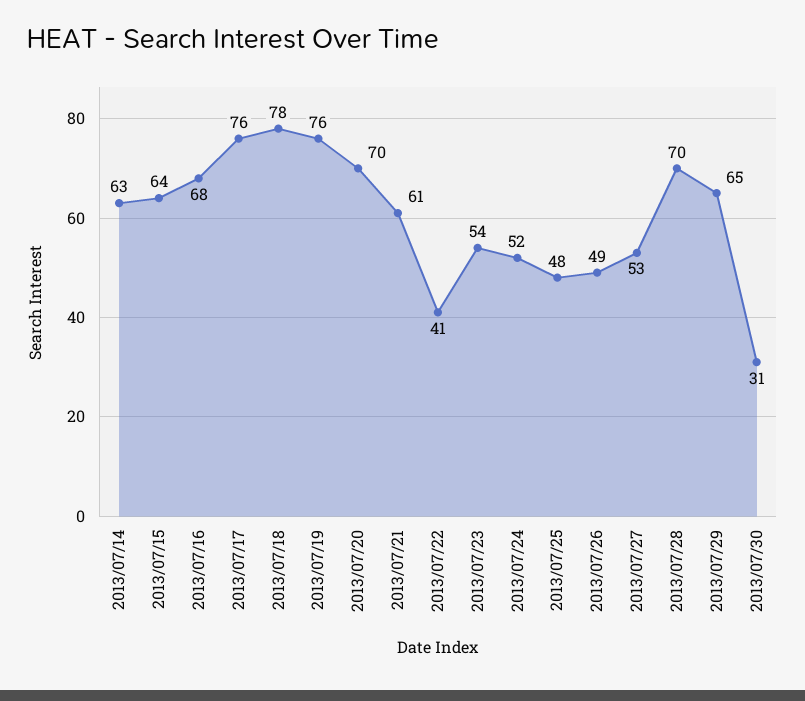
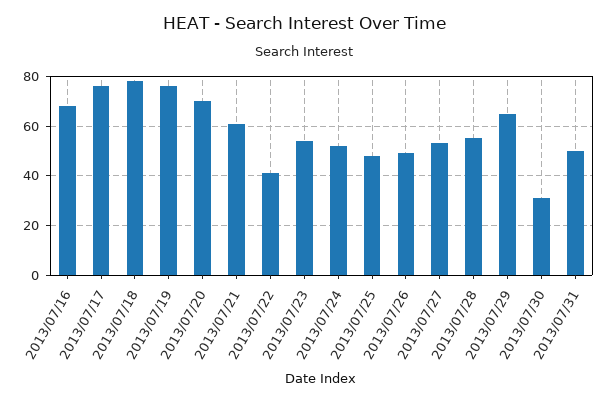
2013/07/14: 63 -> none
2013/07/15: 64 -> none
2013/07/28: 70 -> 55
2013/07/31: none -> 50

